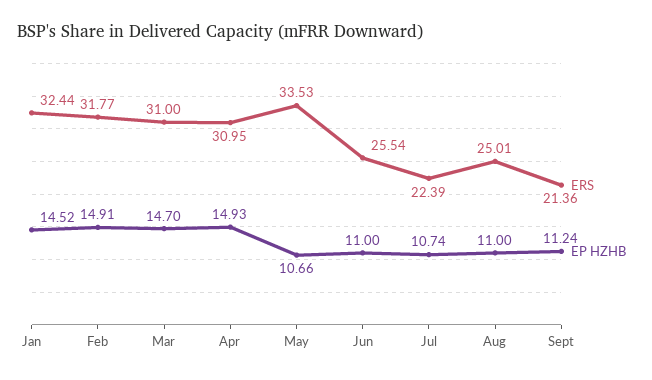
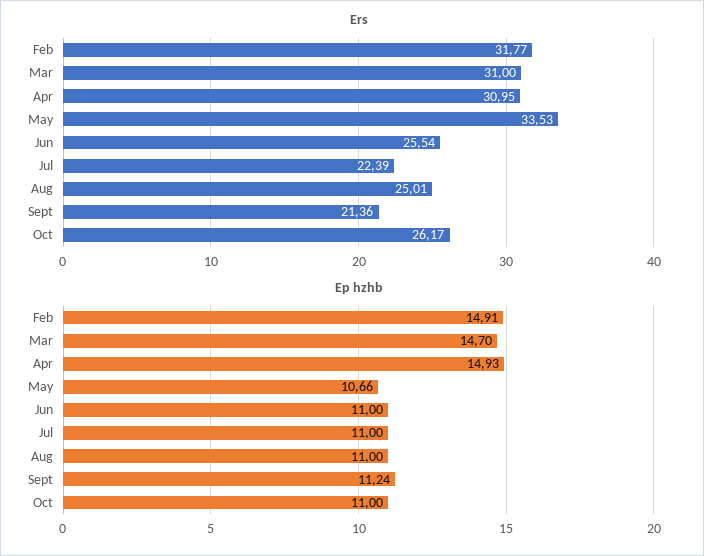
ERS, Jan: 32.44 -> none
EP HZHB, Jan: 14.52 -> none
EP HZHB, Jul: 10.74 -> 11
ERS, Oct: none -> 26.17
EP HZHB, Oct: none -> 11

